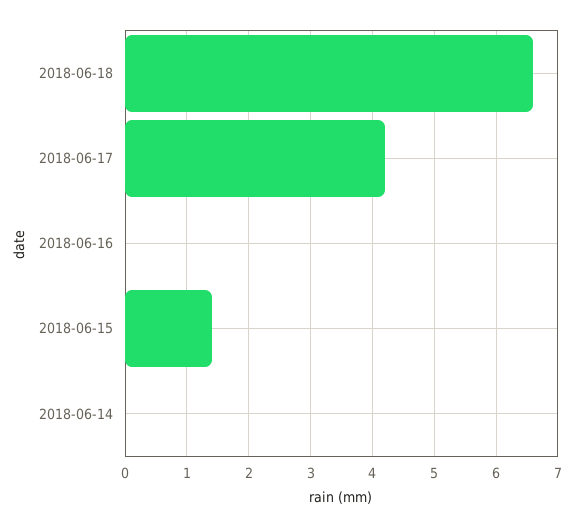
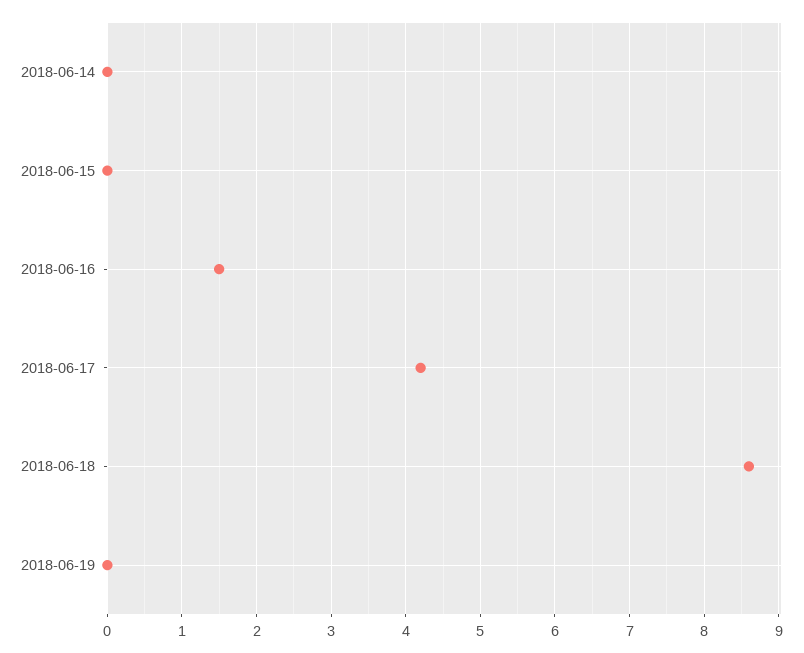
2018-06-18: 6.6 -> 8.6
2018-06-16: 0 -> 1.5
2018-06-15: 1.4 -> 0
2018-06-19: none -> 0

